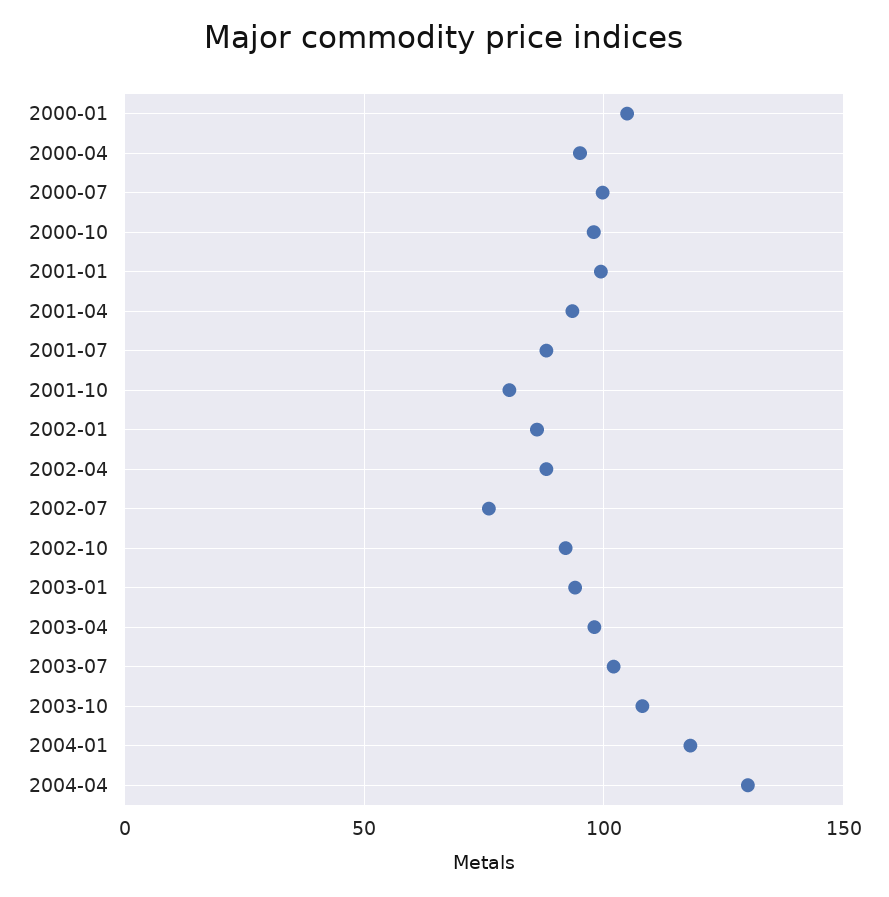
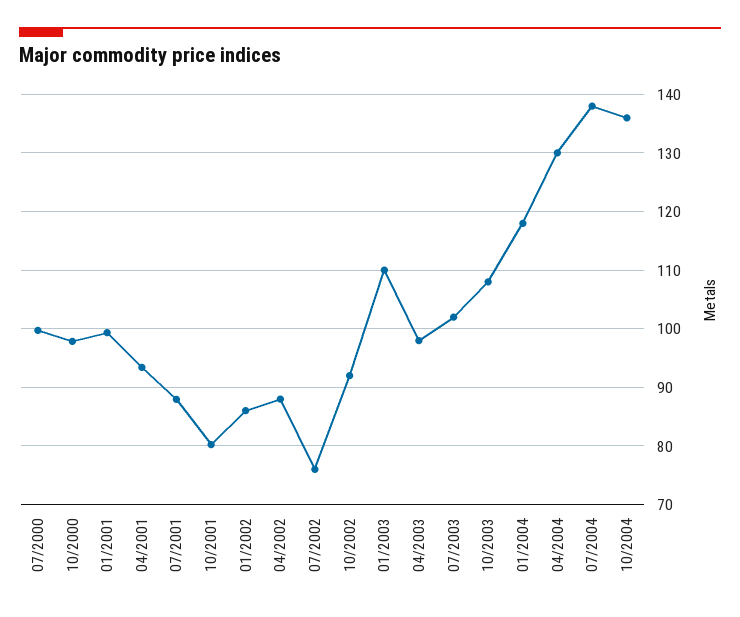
2000-01: 105 -> none
2000-04: 95 -> none
2003-01: 95 -> 110
07/2004: none -> 138
10/2004: none -> 136

